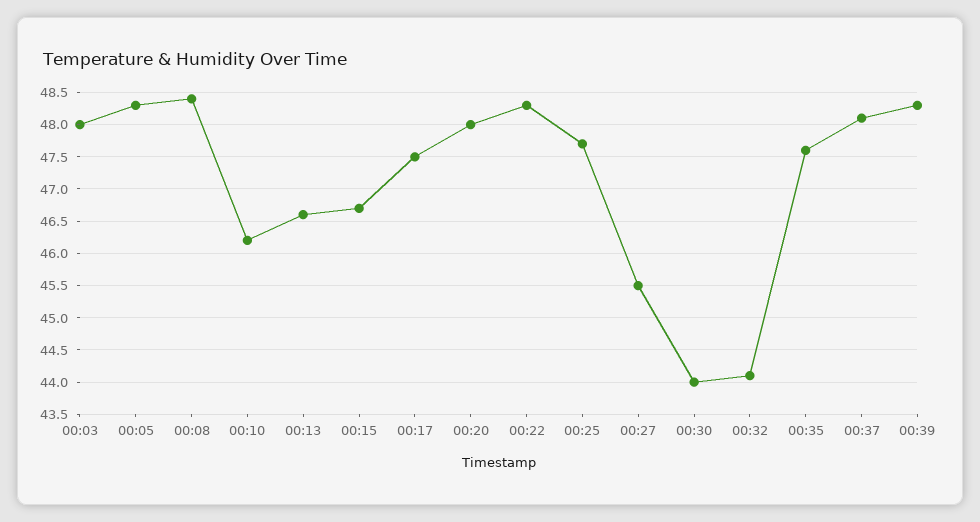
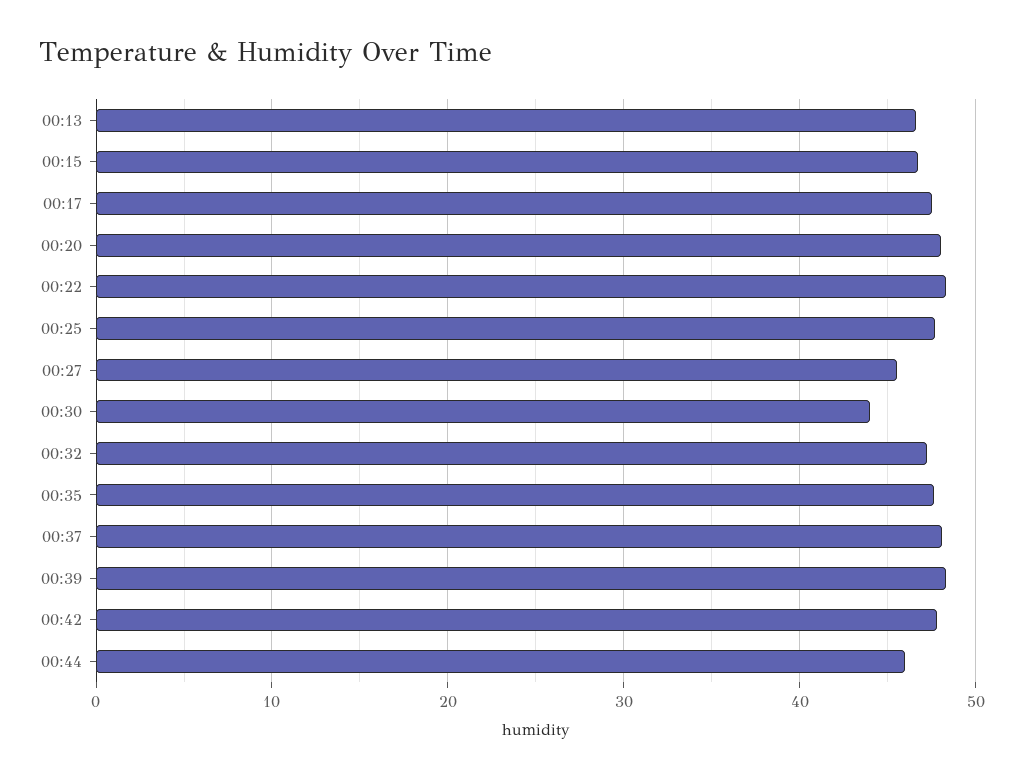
00:03: 48 -> none
00:05: 48.3 -> none
00:08: 48.4 -> none
00:10: 46.2 -> none
00:32: 44.1 -> 47
00:42: none -> 48
00:44: none -> 46

